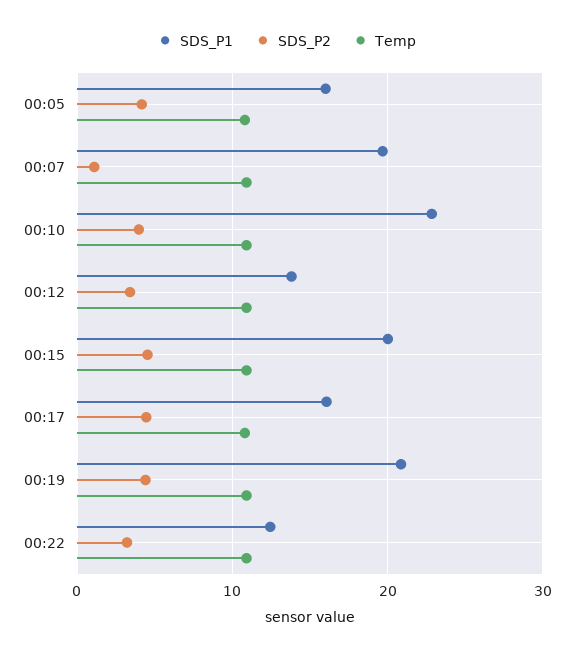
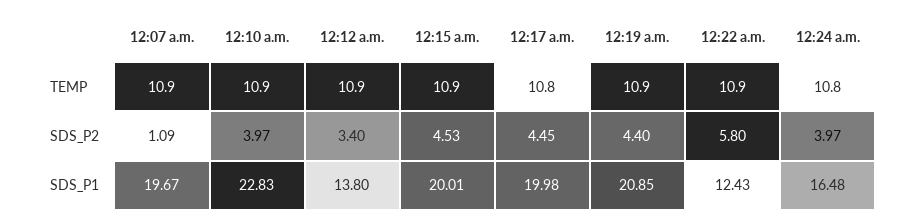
SDS_P1, 00:05: 16 -> none
SDS_P2, 00:05: 4 -> none
Temp, 00:05: 11 -> none
SDS_P1, 00:17: 16 -> 19.98
SDS_P2, 00:22: 3 -> 5.8
Temp, 12:24 a.m.: none -> 10.8
SDS_P2, 12:24 a.m.: none -> 3.97
SDS_P1, 12:24 a.m.: none -> 16.48

